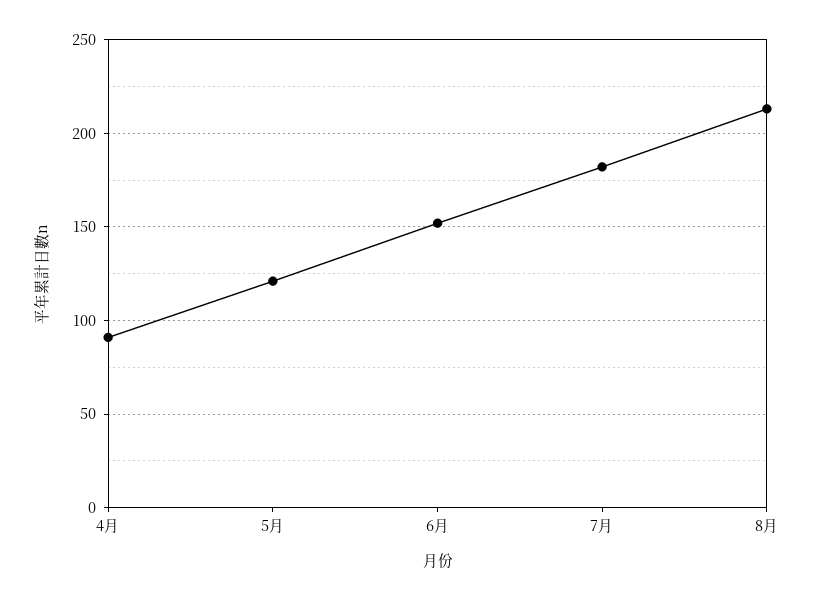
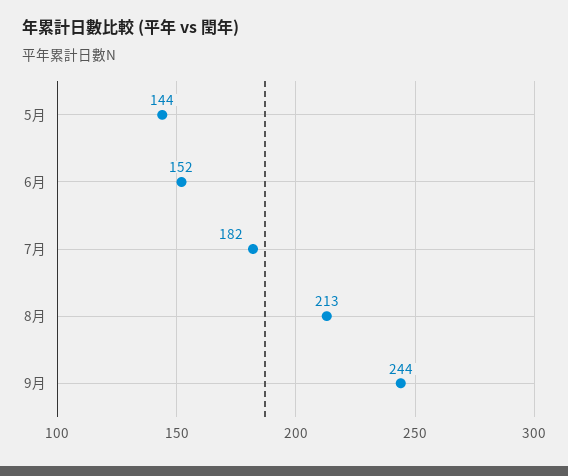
4月: 90 -> none
5月: 120 -> 144
9月: none -> 244

